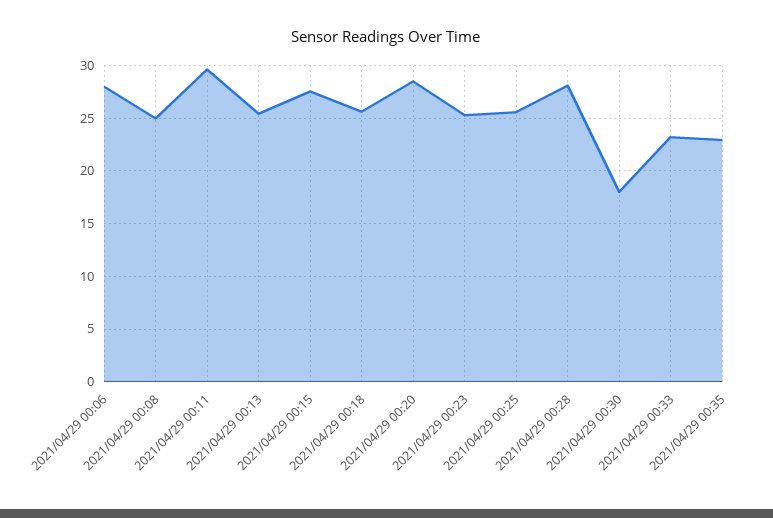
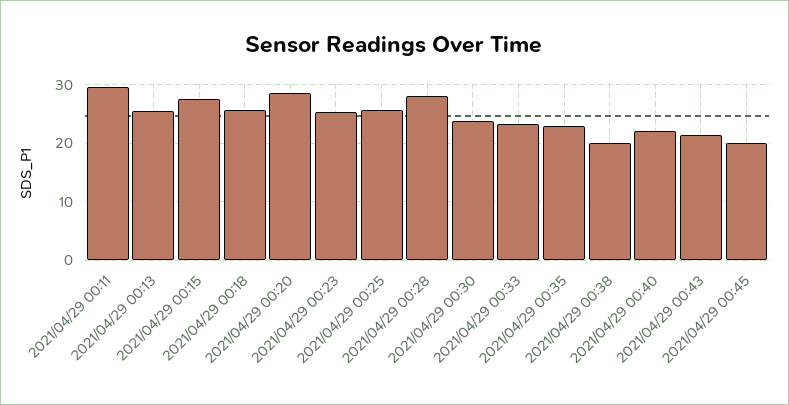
2021/04/29 00:06: 28 -> none
2021/04/29 00:08: 25 -> none
2021/04/29 00:30: 18 -> 24
2021/04/29 00:38: none -> 20
2021/04/29 00:40: none -> 22
2021/04/29 00:43: none -> 22
2021/04/29 00:45: none -> 20

